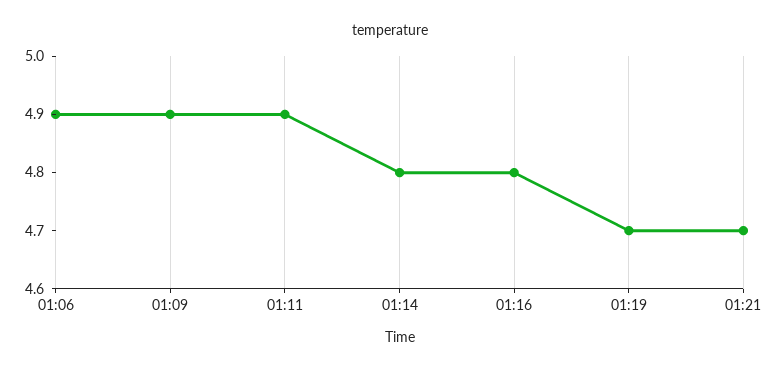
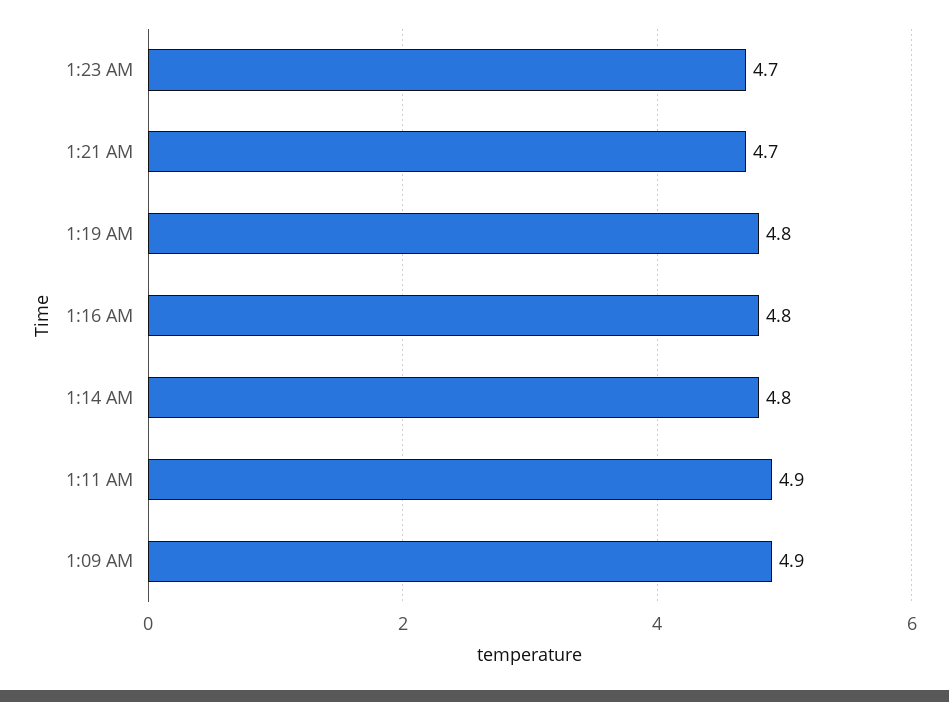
01:06: 4.9 -> none
01:19: 4.7 -> 4.8
1:23 AM: none -> 4.7

